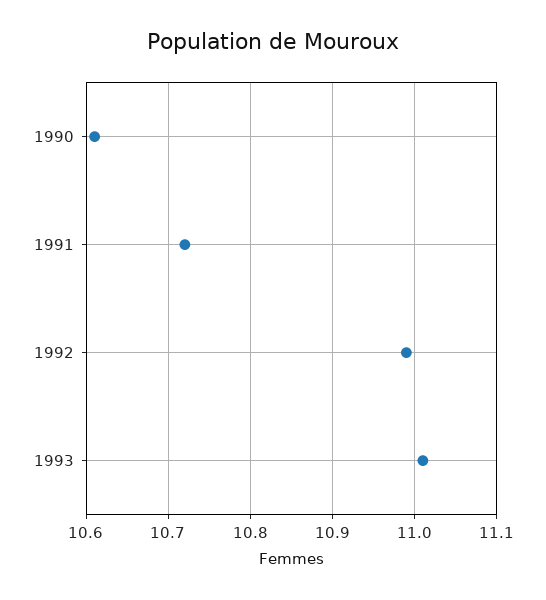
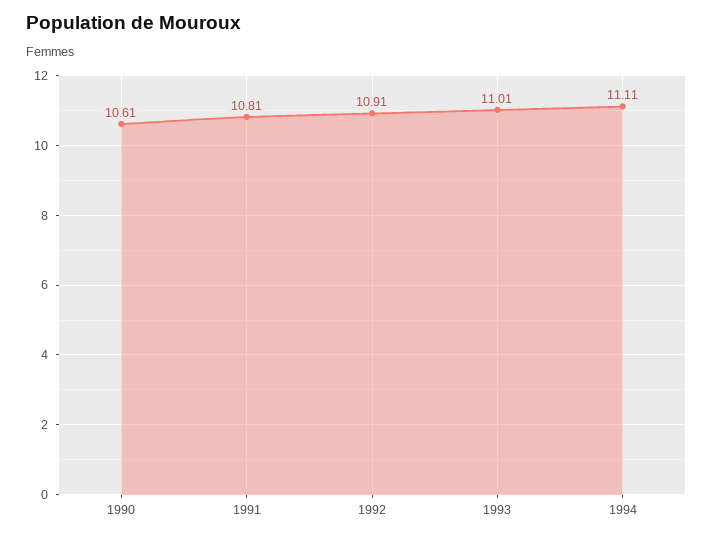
1991: 10.72 -> 10.81
1992: 10.99 -> 10.91
1994: none -> 11.11

